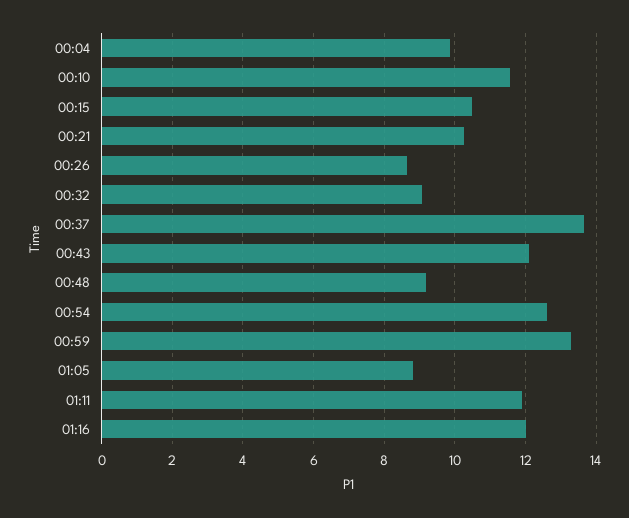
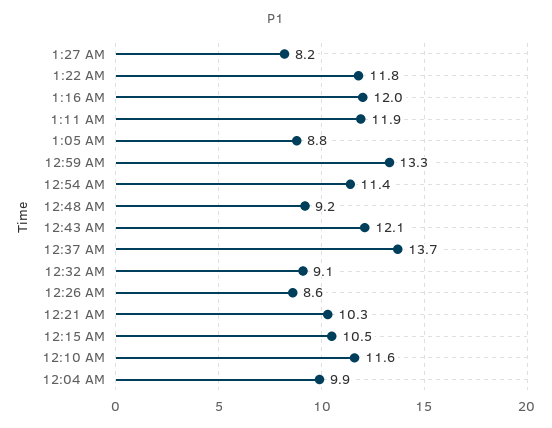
00:54: 12.6 -> 11.4
1:27 AM: none -> 8.2
1:22 AM: none -> 11.8

